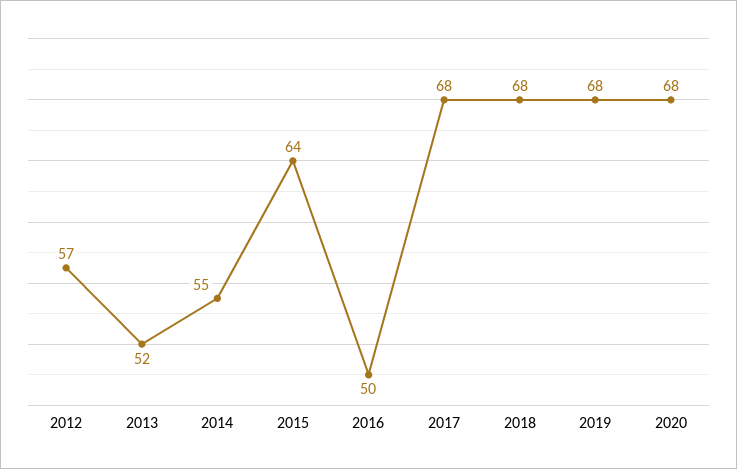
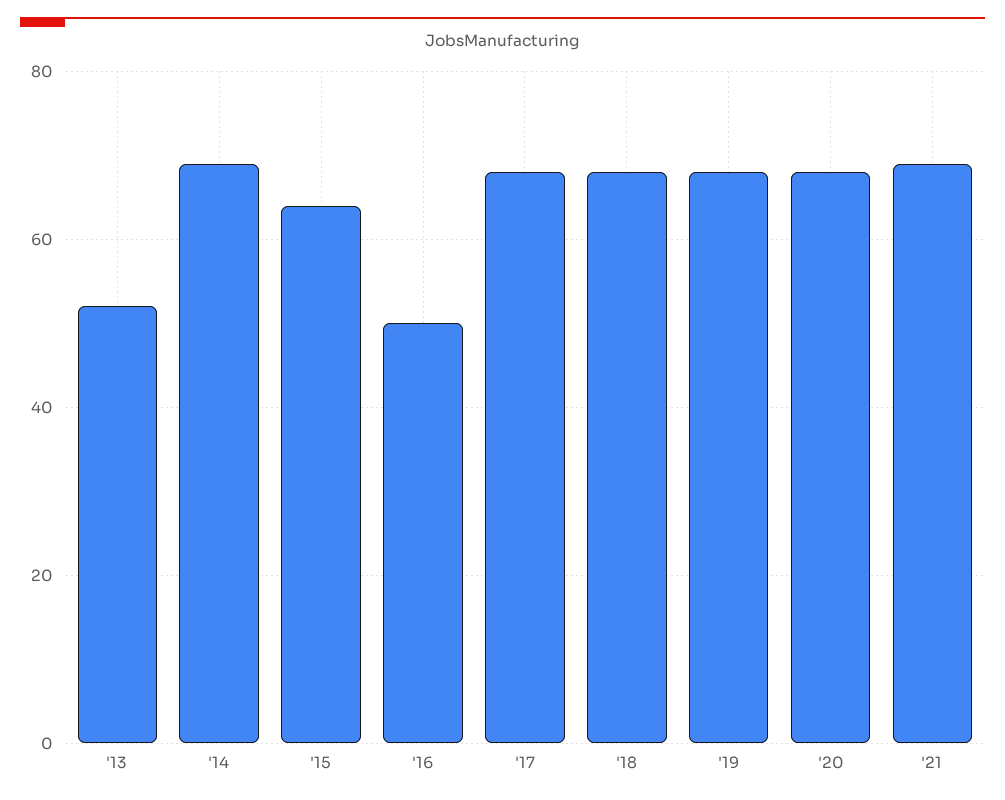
2012: 57 -> none
2014: 55 -> 70
'21: none -> 70

